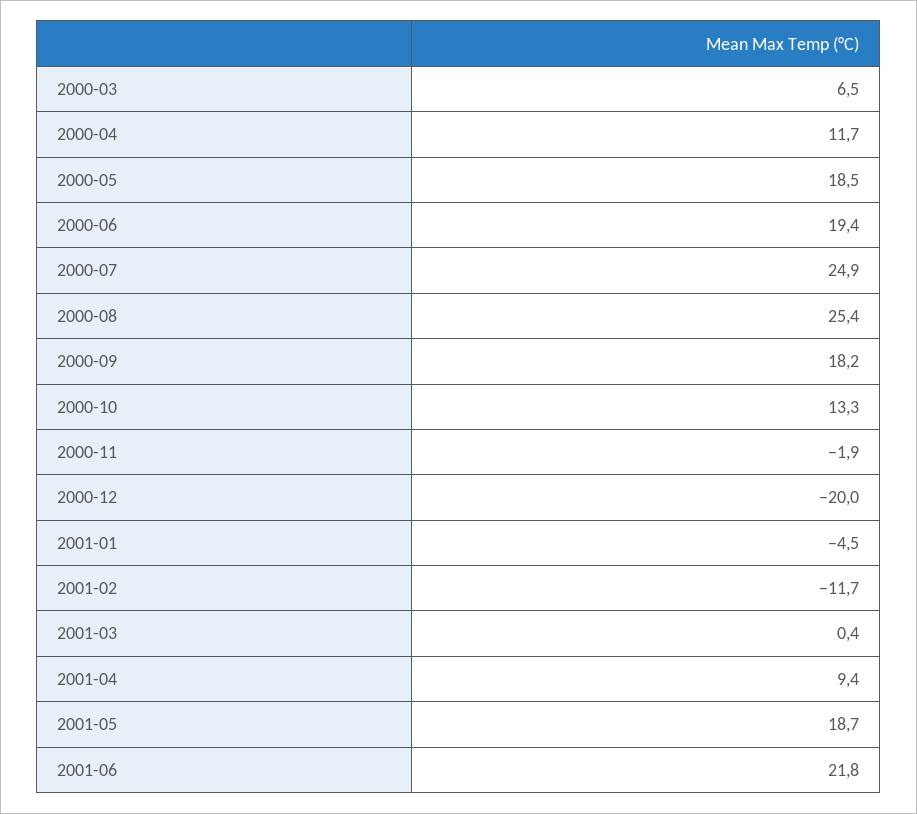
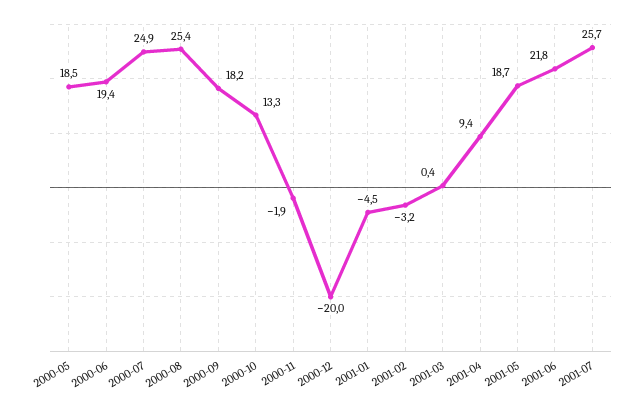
2000-03: 6.5 -> none
2000-04: 11.7 -> none
2001-02: -11.7 -> -3.2
2001-07: none -> 25.7

